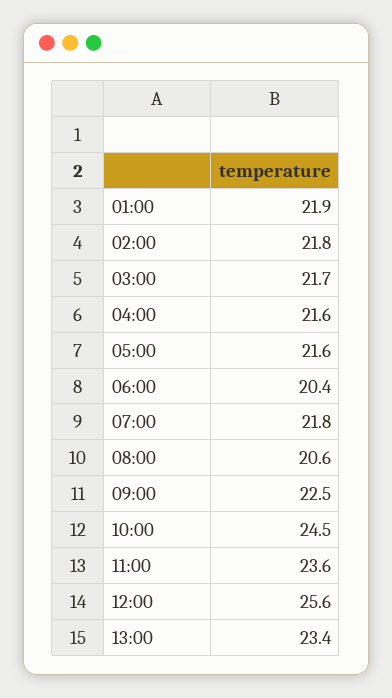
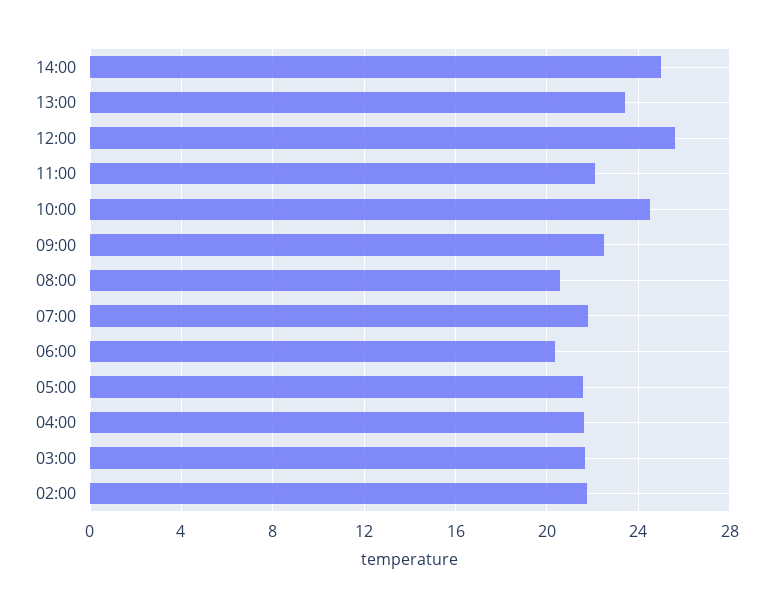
01:00: 21.9 -> none
11:00: 23.6 -> 22
14:00: none -> 25

